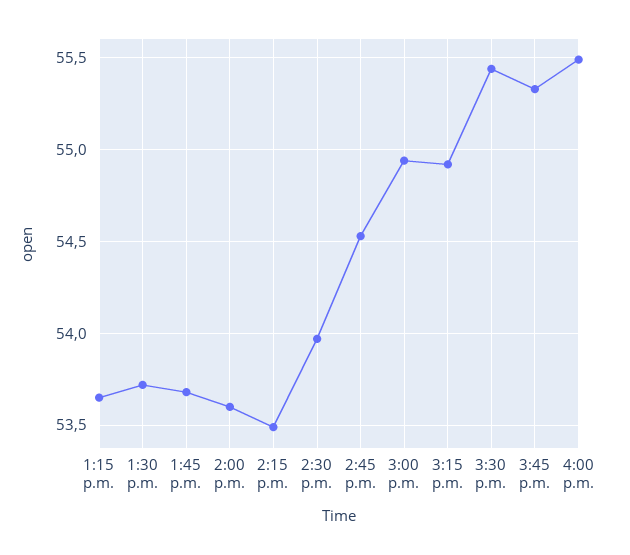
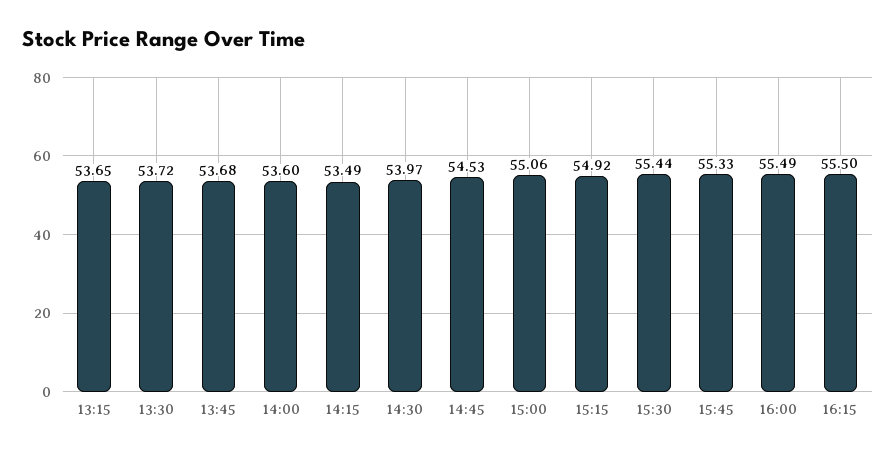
3:00 p.m.: 54.95 -> 55.06
16:15: none -> 55.5

